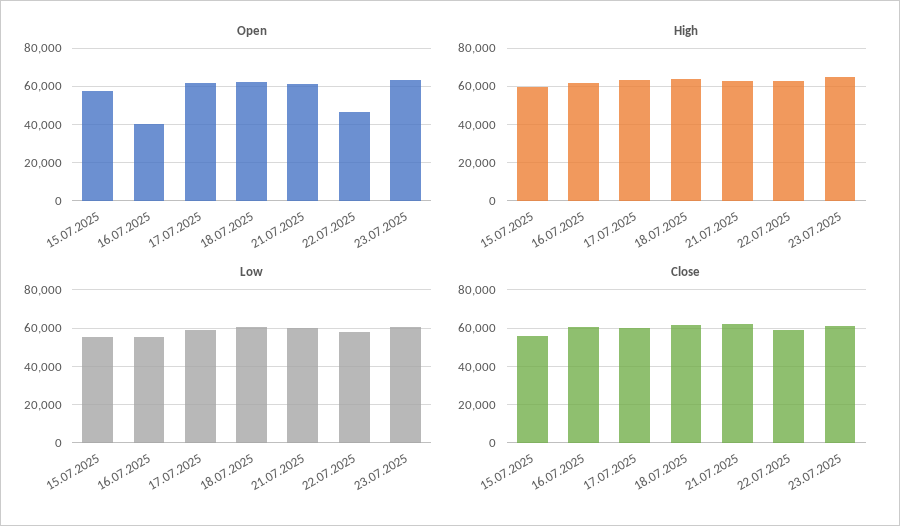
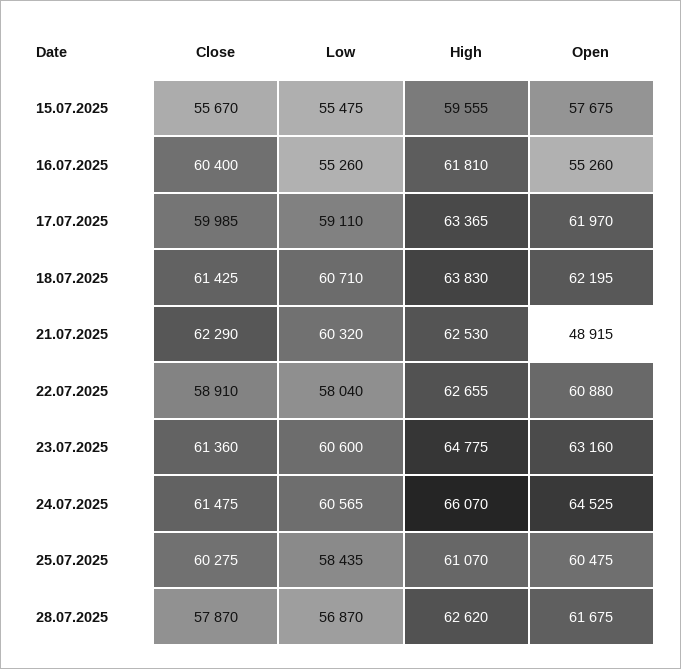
Open, 16.07.2025: 40000 -> 55260
Open, 21.07.2025: 60000 -> 48915
Open, 22.07.2025: 45000 -> 60880
Close, 24.07.2025: none -> 61475
Low, 24.07.2025: none -> 60565
High, 24.07.2025: none -> 66070
Open, 24.07.2025: none -> 64525
Close, 25.07.2025: none -> 60275
Low, 25.07.2025: none -> 58435
High, 25.07.2025: none -> 61070
Open, 25.07.2025: none -> 60475
Close, 28.07.2025: none -> 57870
Low, 28.07.2025: none -> 56870
High, 28.07.2025: none -> 62620
Open, 28.07.2025: none -> 61675

